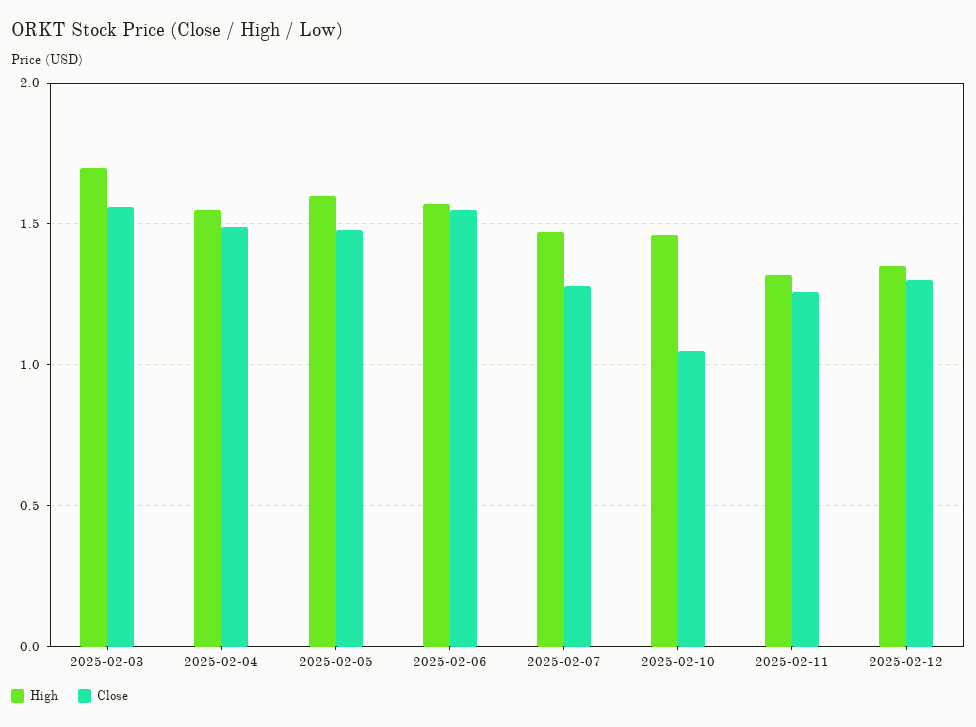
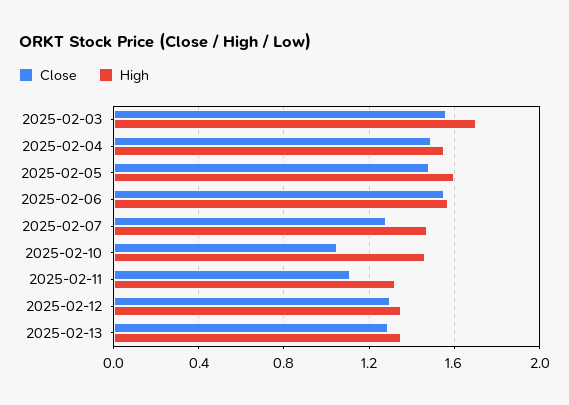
Close, 2025-02-11: 1.25 -> 1.1
Close, 2025-02-13: none -> 1.3
High, 2025-02-13: none -> 1.35

